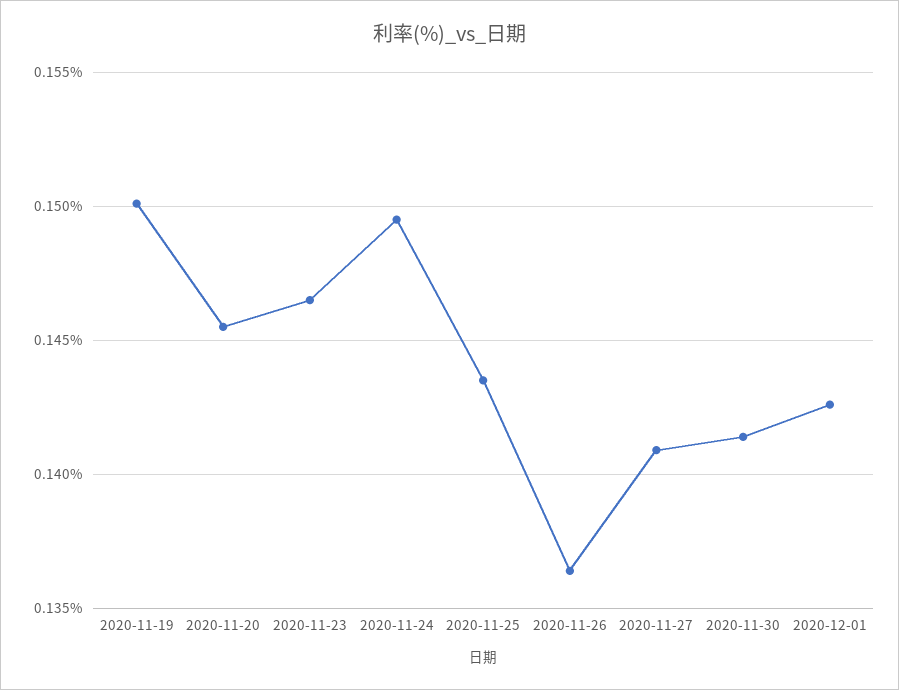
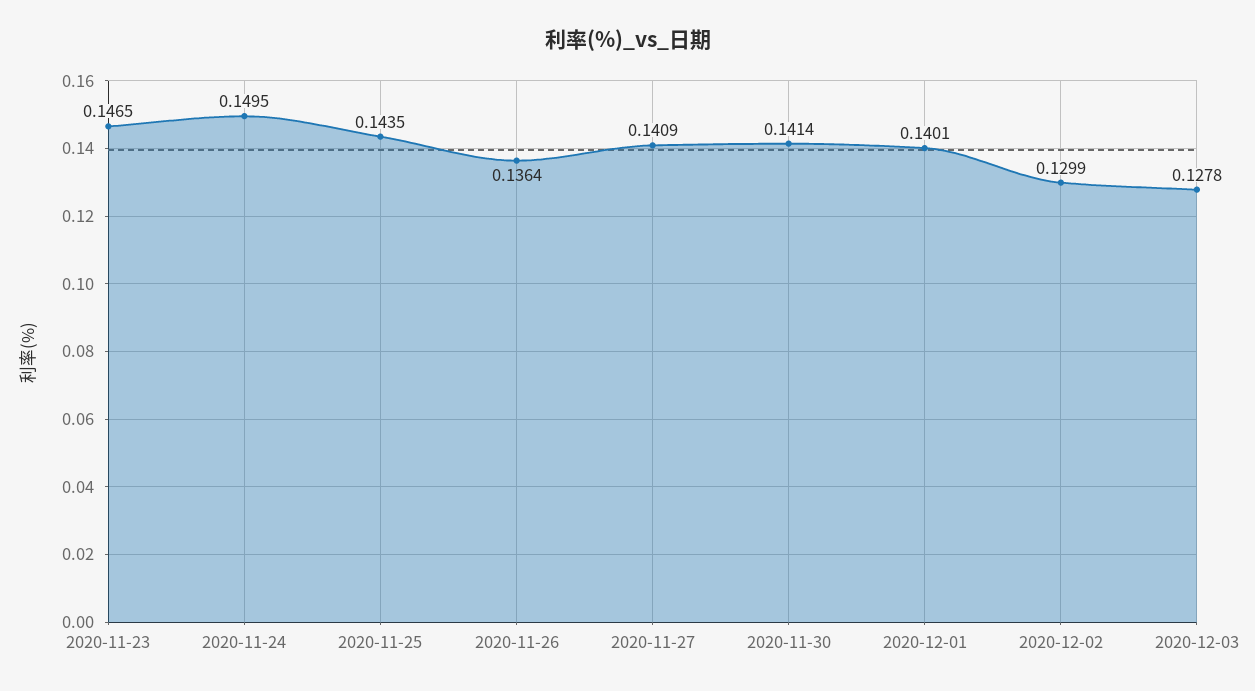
2020-11-19: 0.15 -> none
2020-11-20: 0.1455 -> none
2020-12-01: 0.1425 -> 0.1401
2020-12-02: none -> 0.1299
2020-12-03: none -> 0.1278

